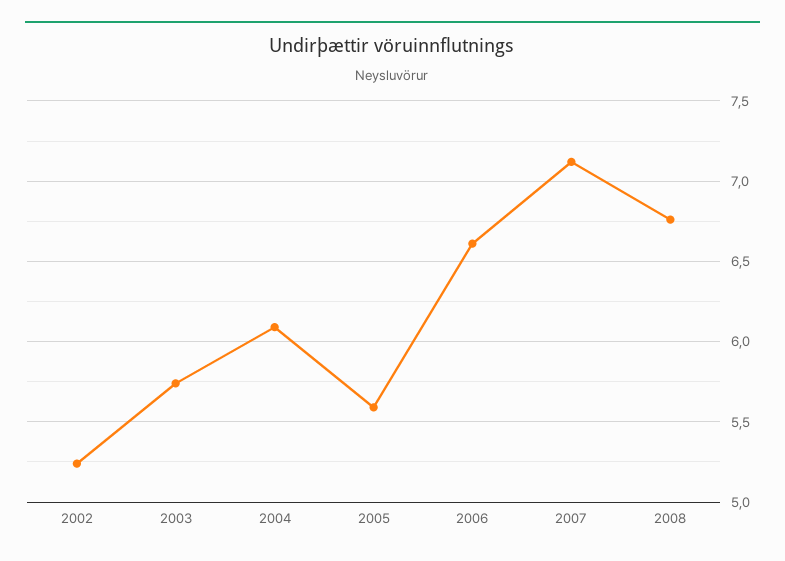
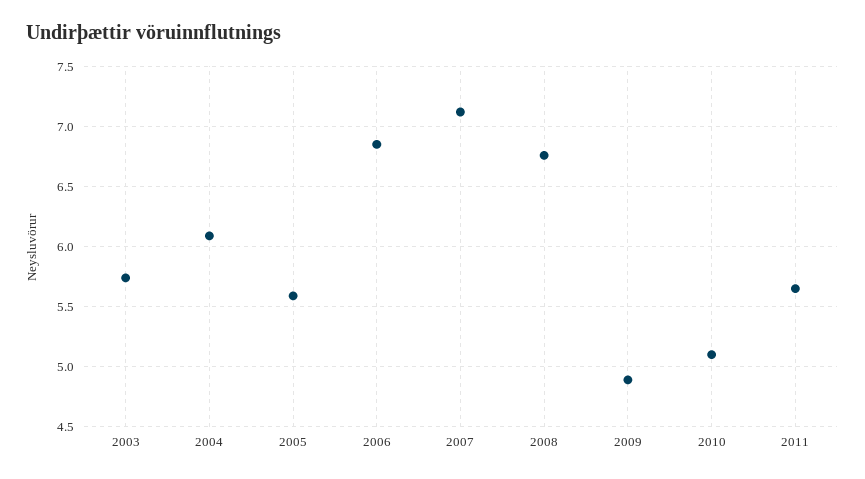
2002: 5.25 -> none
2006: 6.6 -> 6.85
2009: none -> 4.9
2010: none -> 5.1
2011: none -> 5.65

